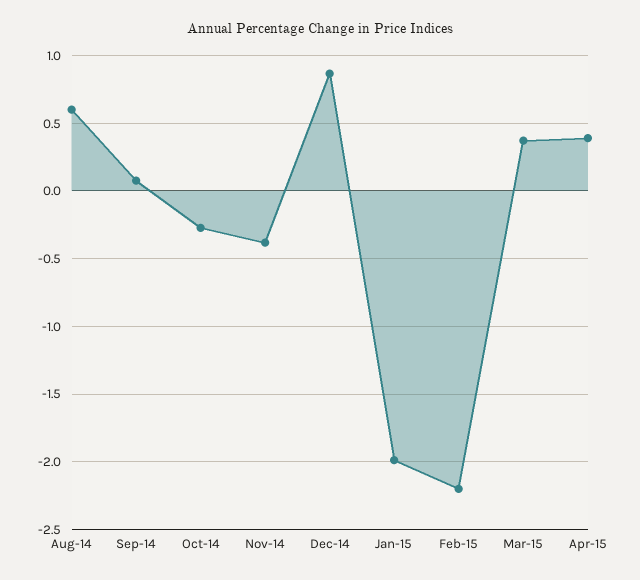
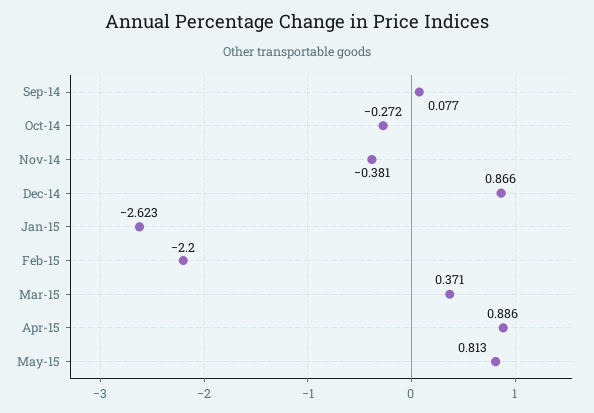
Aug-14: 0.6 -> none
Jan-15: -2 -> -2.623
Apr-15: 0.4 -> 0.886
May-15: none -> 0.813

